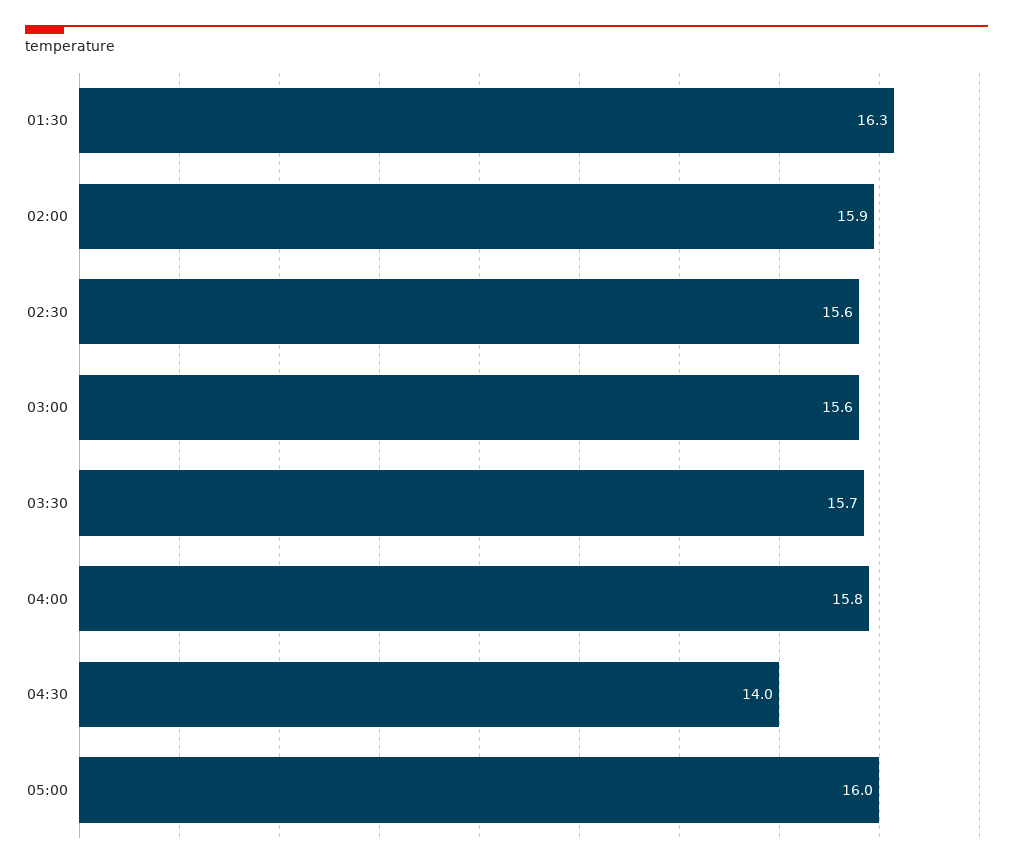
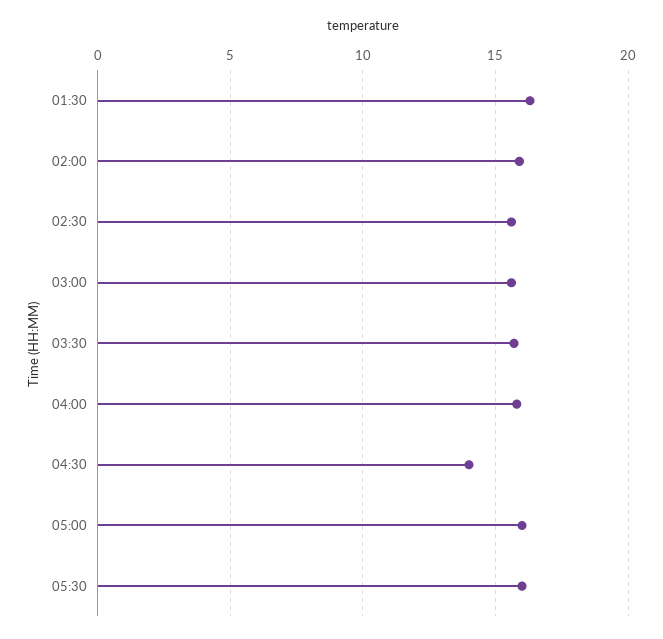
05:30: none -> 16

